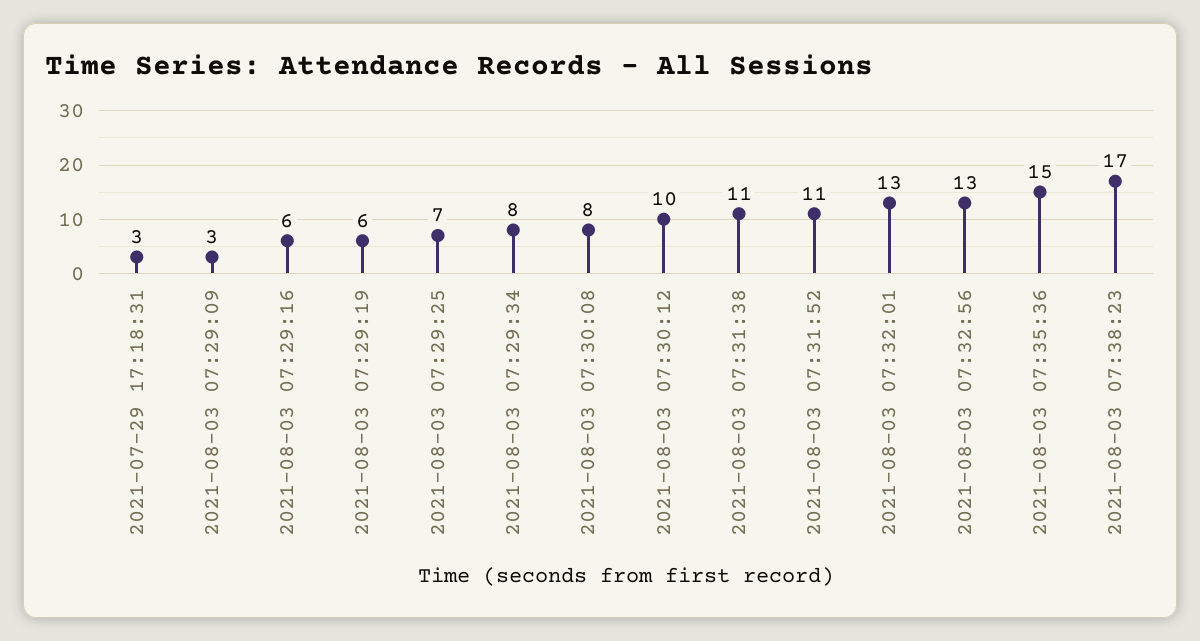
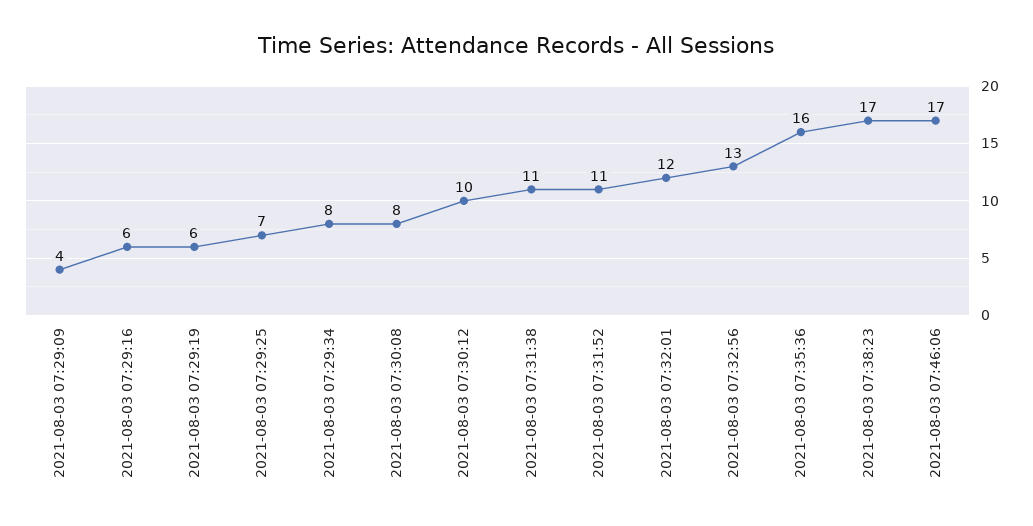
2021-07-29 17:18:31: 3 -> none
2021-08-03 07:29:09: 3 -> 4
2021-08-03 07:32:01: 13 -> 12
2021-08-03 07:35:36: 15 -> 16
2021-08-03 07:46:06: none -> 17

